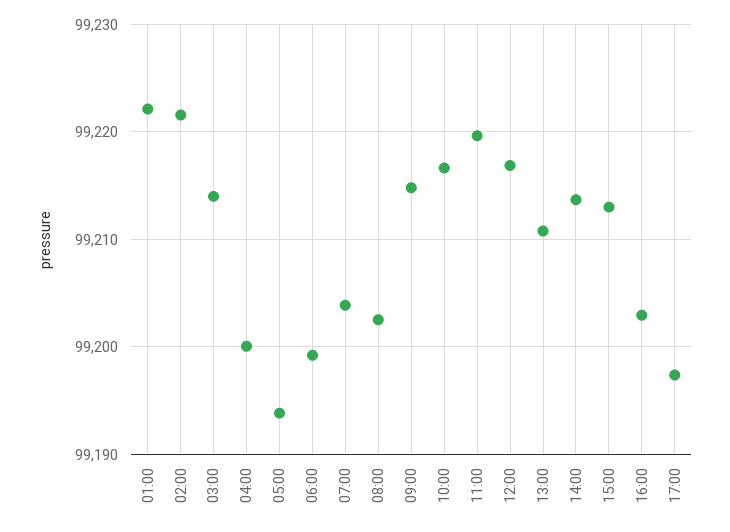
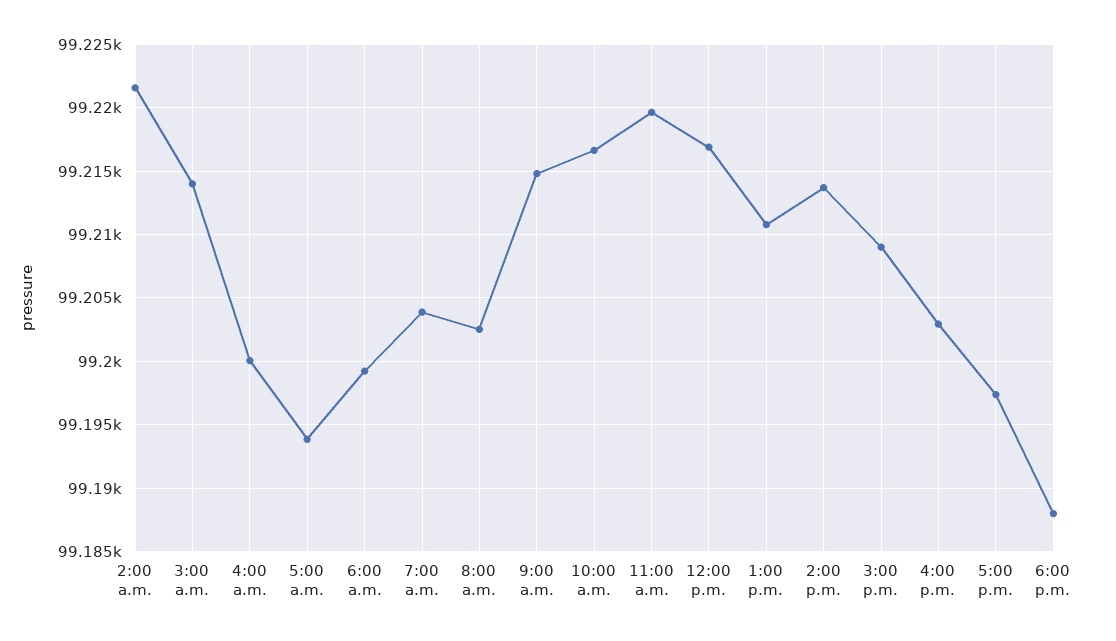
01:00: 99222 -> none
15:00: 99213 -> 99209
6:00 p.m.: none -> 99188

